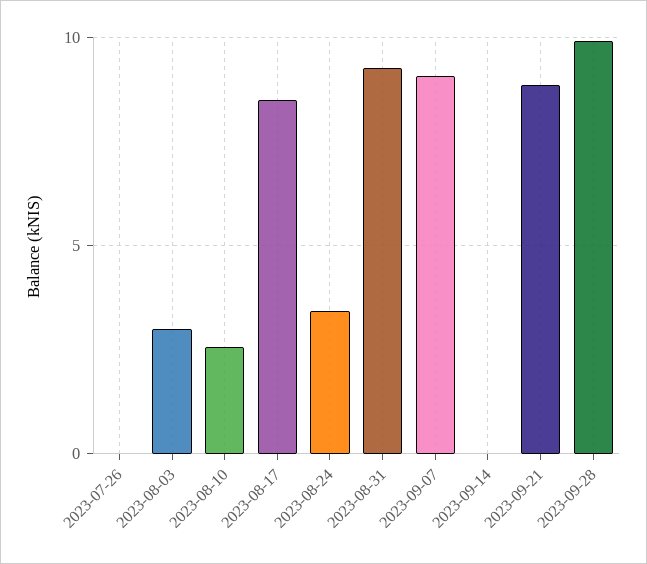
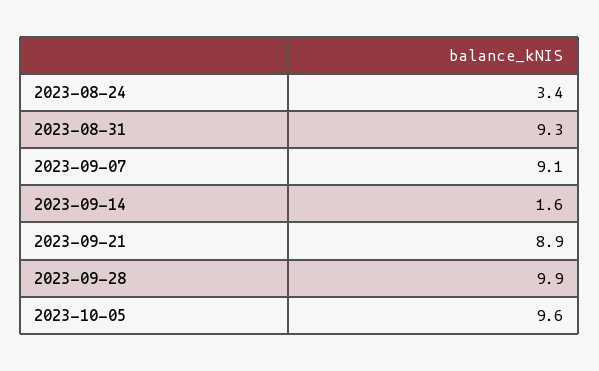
2023-07-26: 0 -> none
2023-08-03: 3 -> none
2023-08-10: 2.5 -> none
2023-08-17: 8.5 -> none
2023-09-14: 0 -> 1.6
2023-10-05: none -> 9.6

